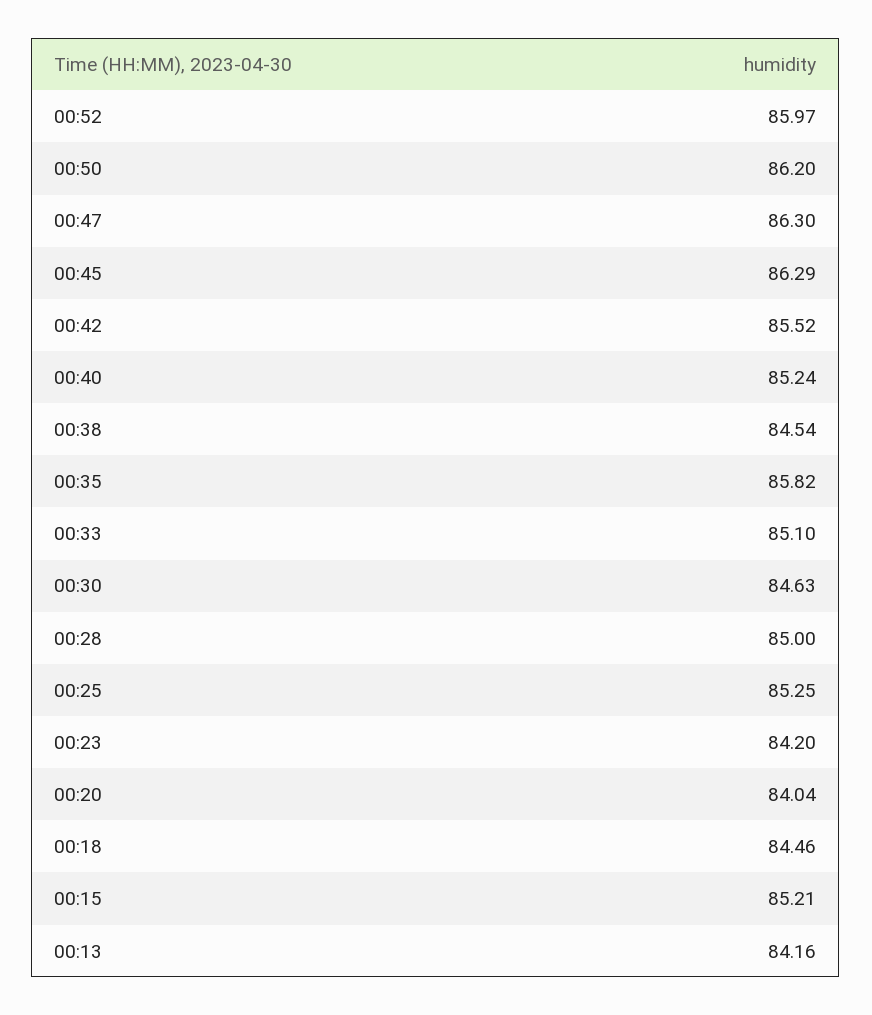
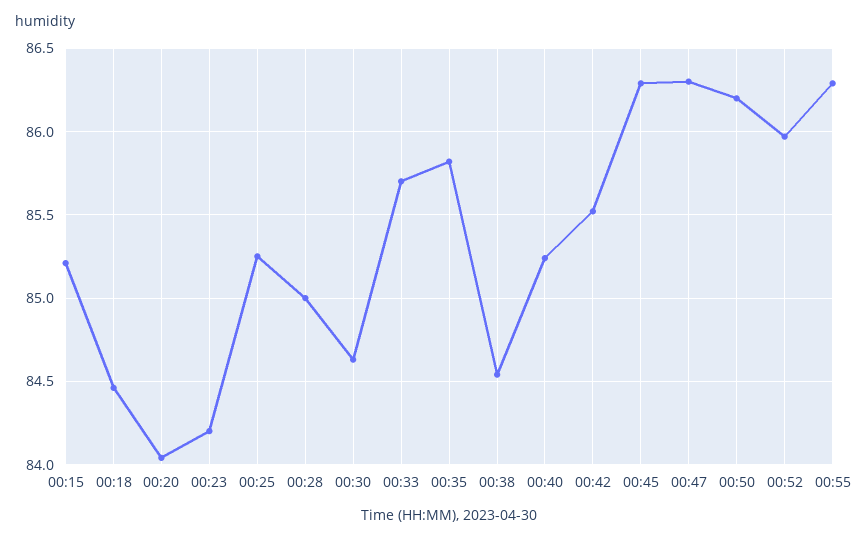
00:33: 85.1 -> 85.7
00:13: 84.16 -> none
00:55: none -> 86.3

